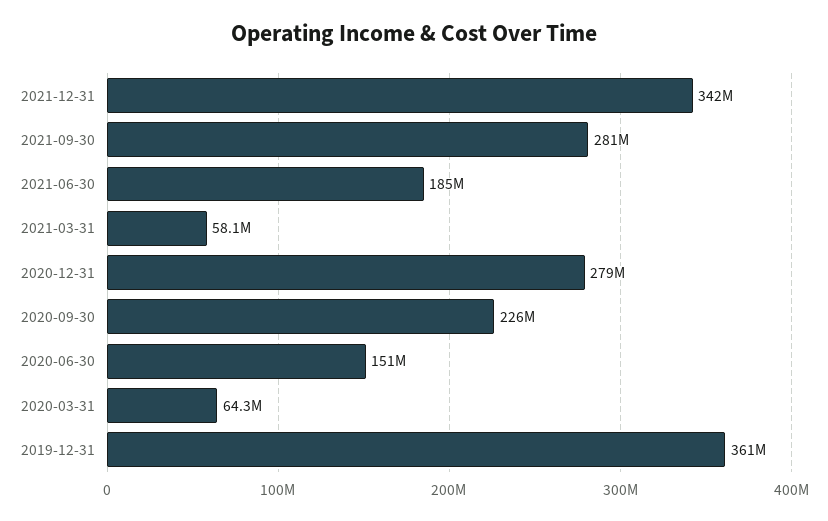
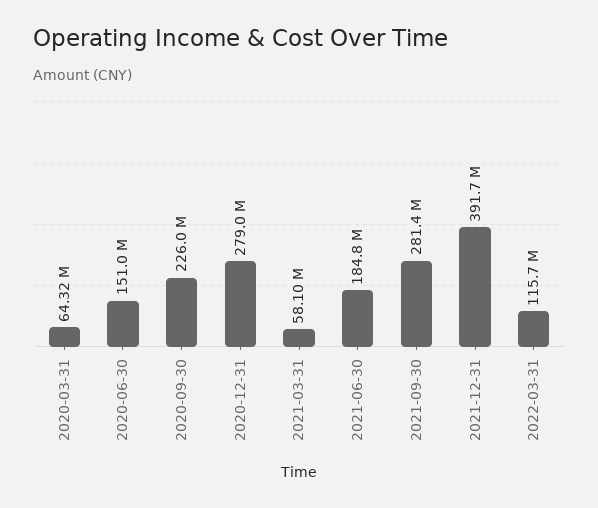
2021-12-31: 342000000 -> 391700000
2019-12-31: 361000000 -> none
2022-03-31: none -> 115700000

